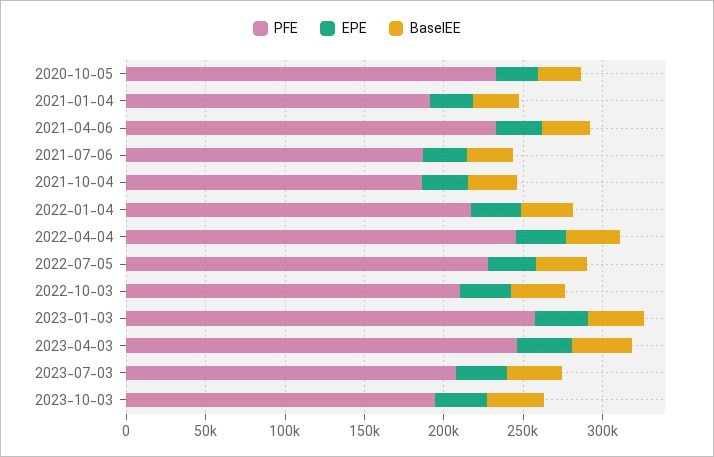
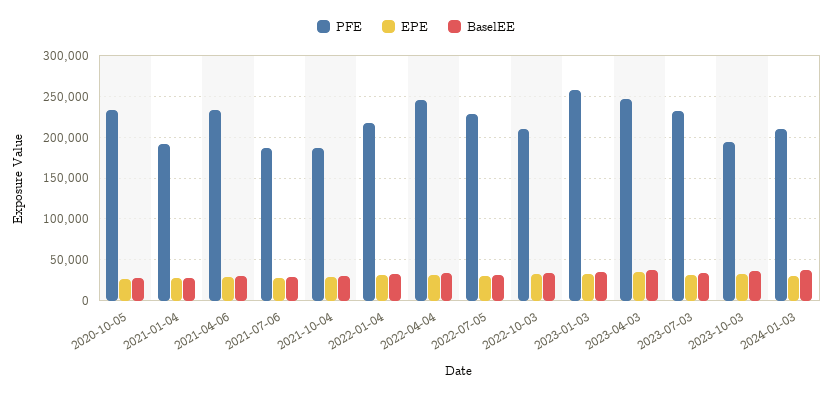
PFE, 2023-07-03: 210000 -> 230000
PFE, 2024-01-03: none -> 210000
EPE, 2024-01-03: none -> 30000
BaselEE, 2024-01-03: none -> 40000

